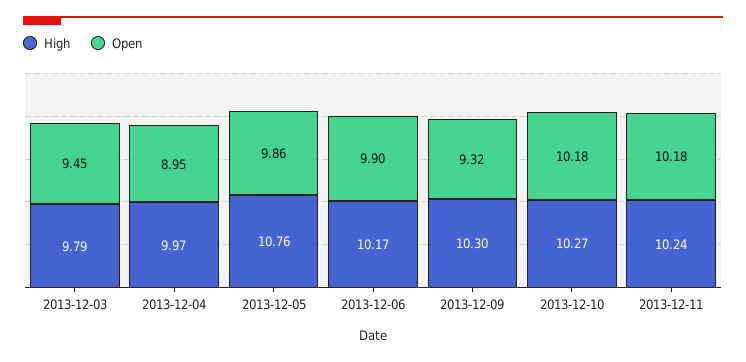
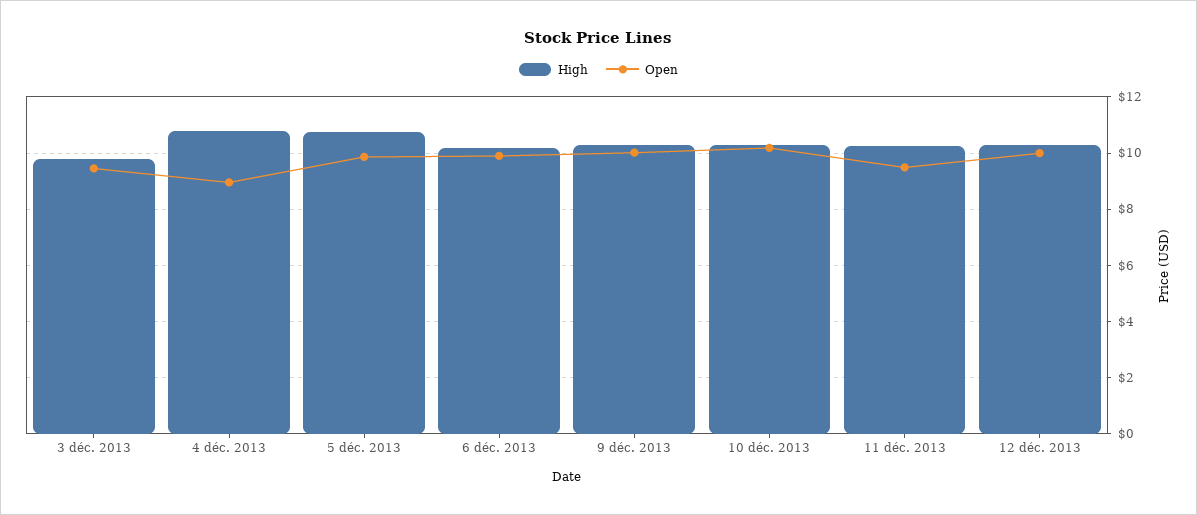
High, 2013-12-04: 9.97 -> 10.75
Open, 2013-12-09: 9.32 -> 10
Open, 2013-12-11: 10.18 -> 9.5
High, 12 déc. 2013: none -> 10.25
Open, 12 déc. 2013: none -> 10

